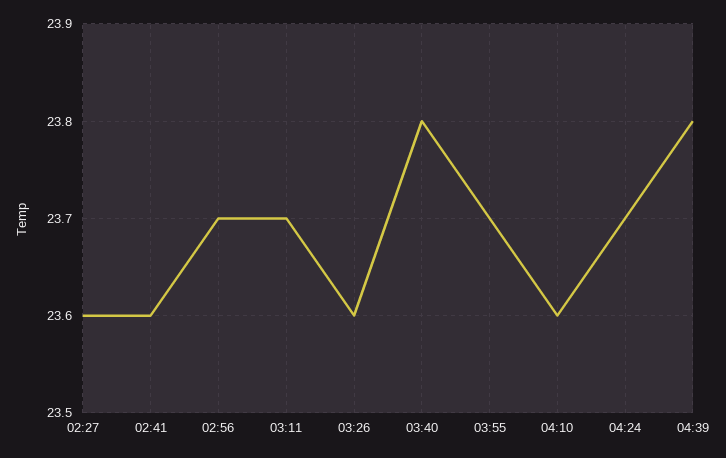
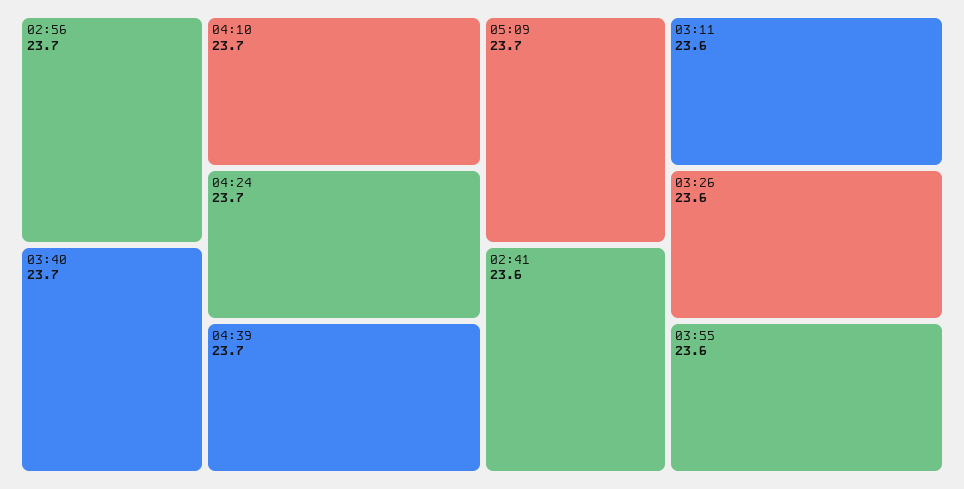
02:27: 23.6 -> none
03:11: 23.7 -> 23.6
03:40: 23.8 -> 23.7
03:55: 23.7 -> 23.6
04:10: 23.6 -> 23.7
04:39: 23.8 -> 23.7
05:09: none -> 23.7

